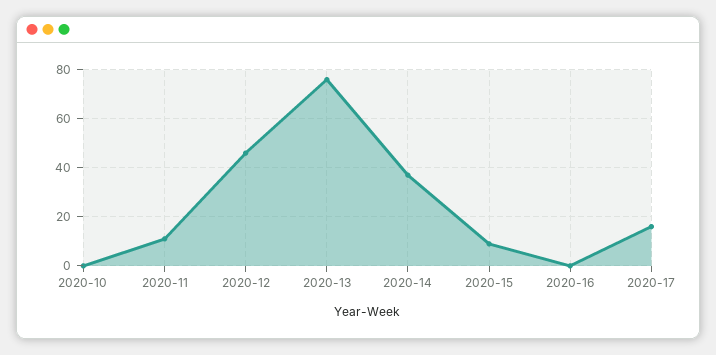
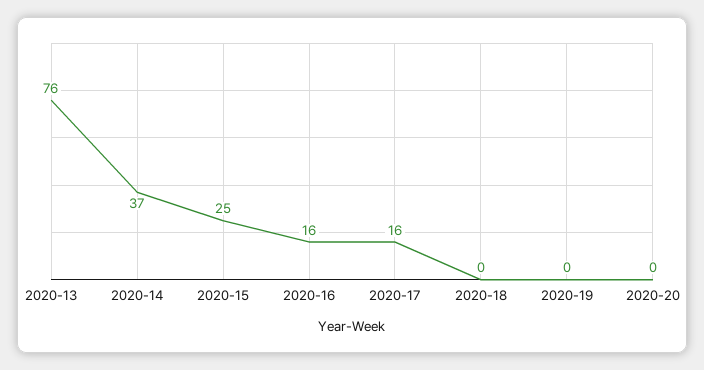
2020-10: 0 -> none
2020-11: 10 -> none
2020-12: 45 -> none
2020-15: 10 -> 25
2020-16: 0 -> 16
2020-18: none -> 0
2020-19: none -> 0
2020-20: none -> 0

